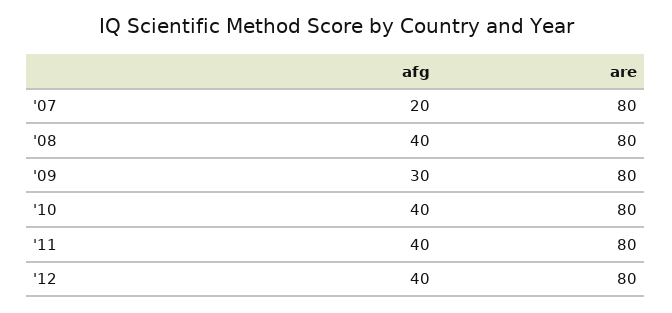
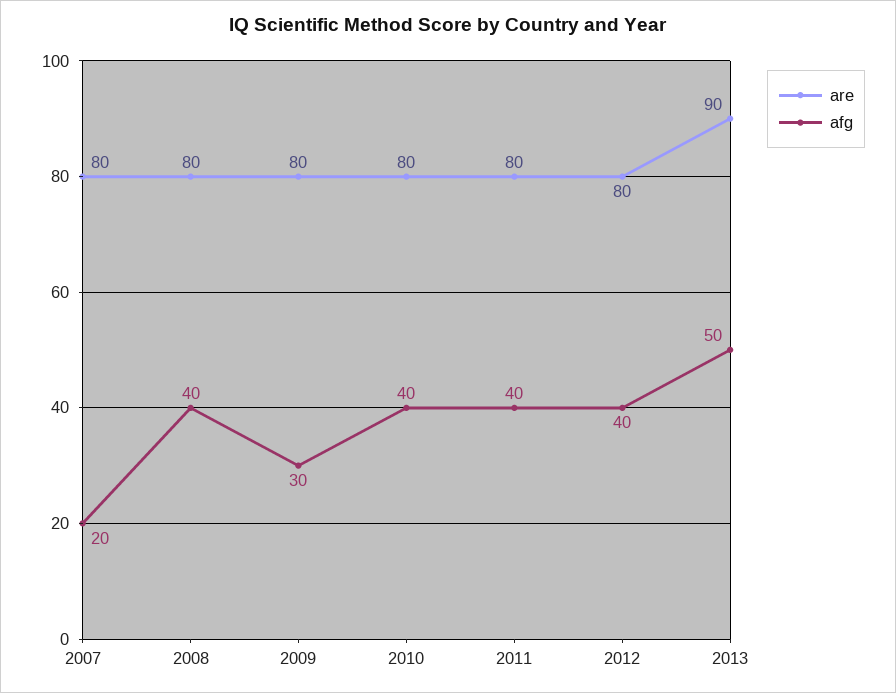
are, 2013: none -> 90
afg, 2013: none -> 50

